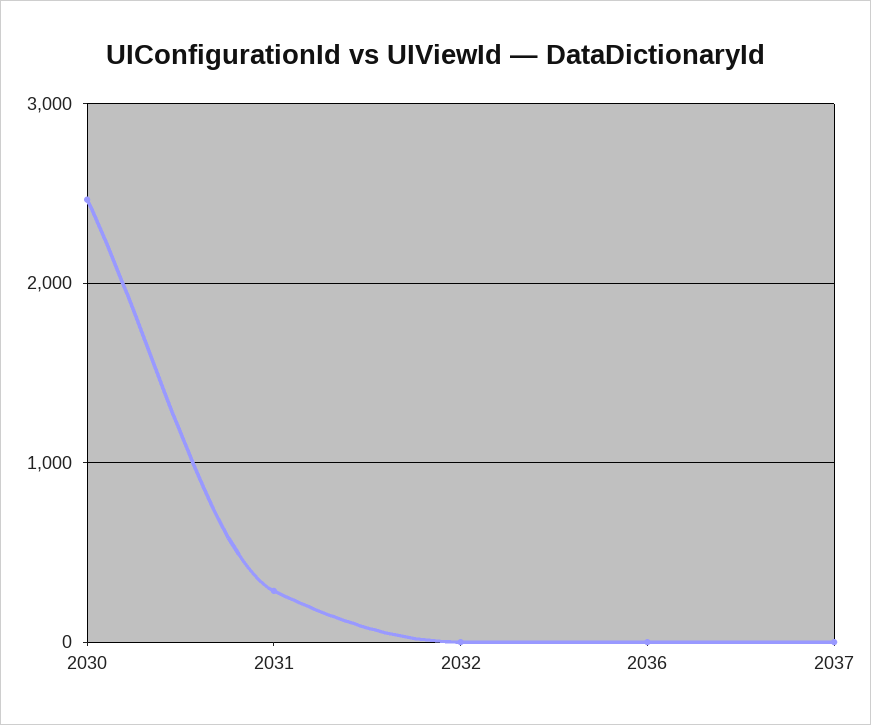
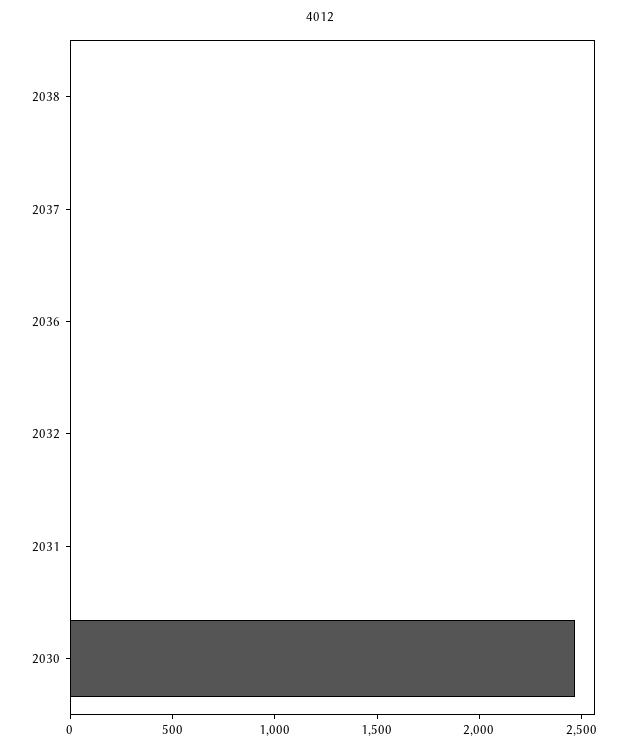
2031: 300 -> 0
2038: none -> 0

